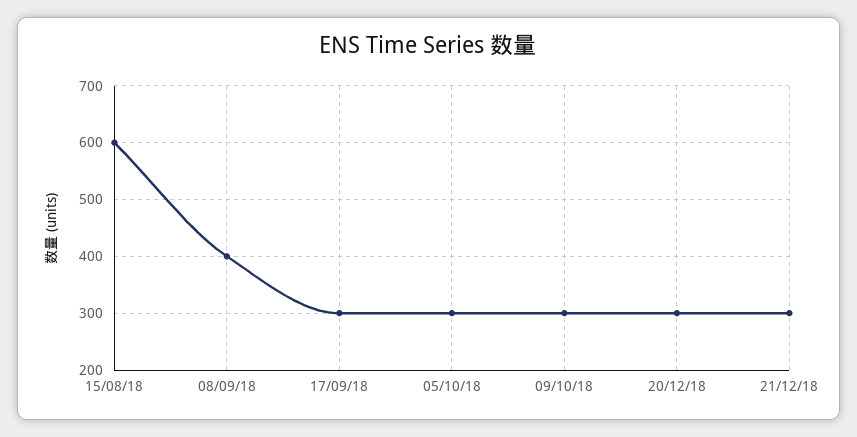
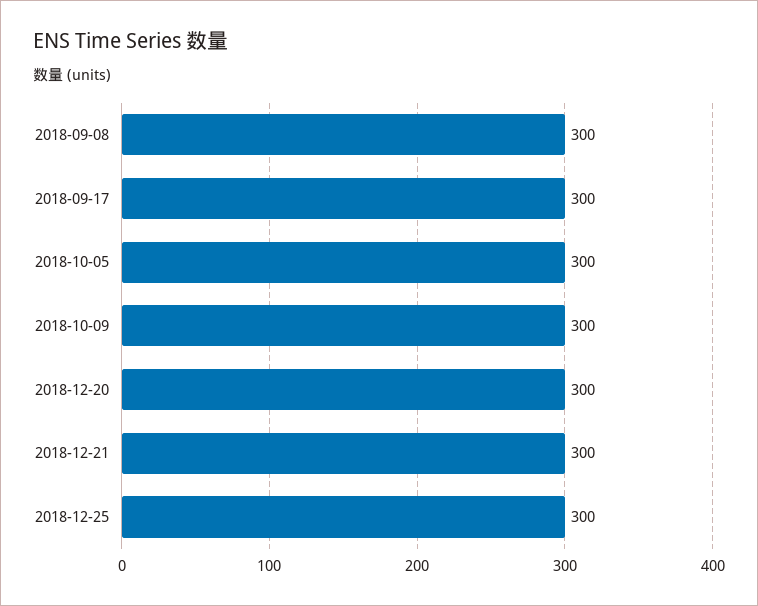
15/08/18: 600 -> none
08/09/18: 400 -> 300
2018-12-25: none -> 300

